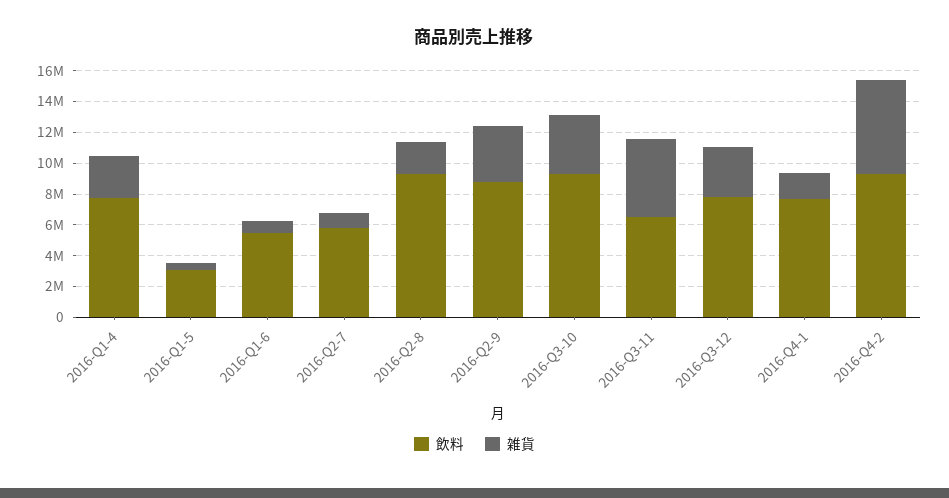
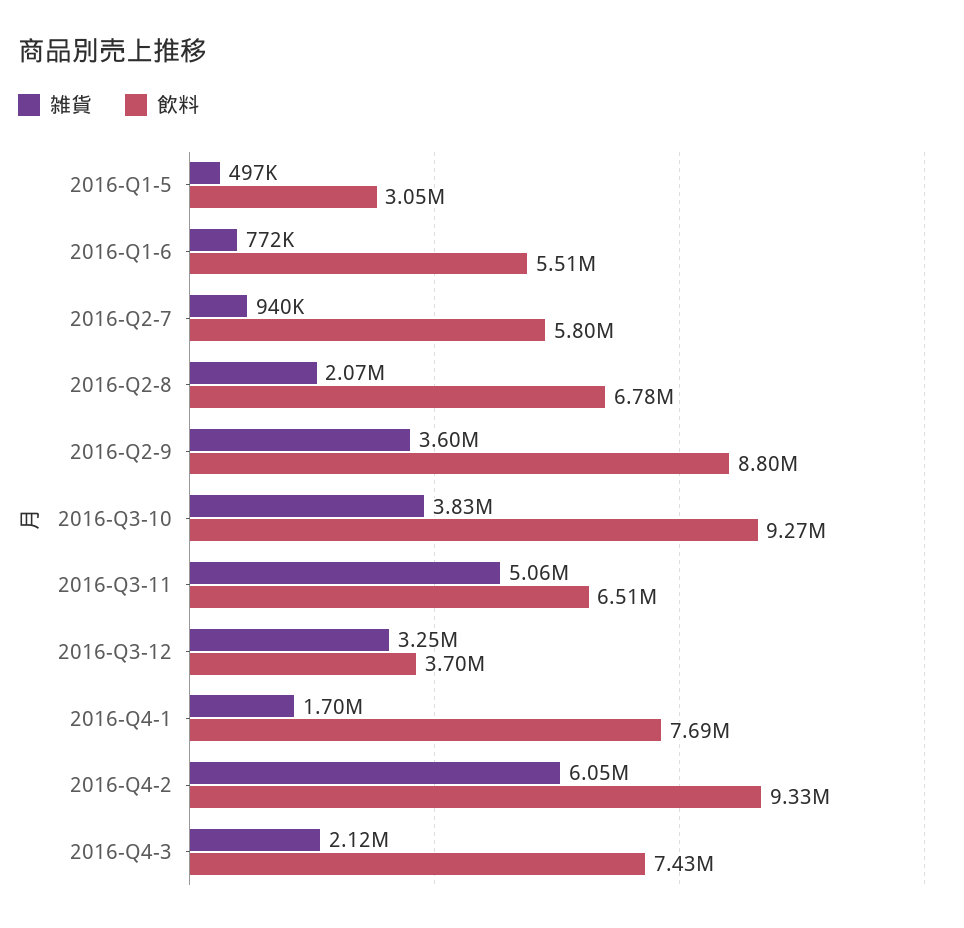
飲料, 2016-Q1-4: 8000000 -> none
雑貨, 2016-Q1-4: 3000000 -> none
飲料, 2016-Q2-8: 9000000 -> 6780000
飲料, 2016-Q3-12: 8000000 -> 3700000
雑貨, 2016-Q4-3: none -> 2120000
飲料, 2016-Q4-3: none -> 7430000

